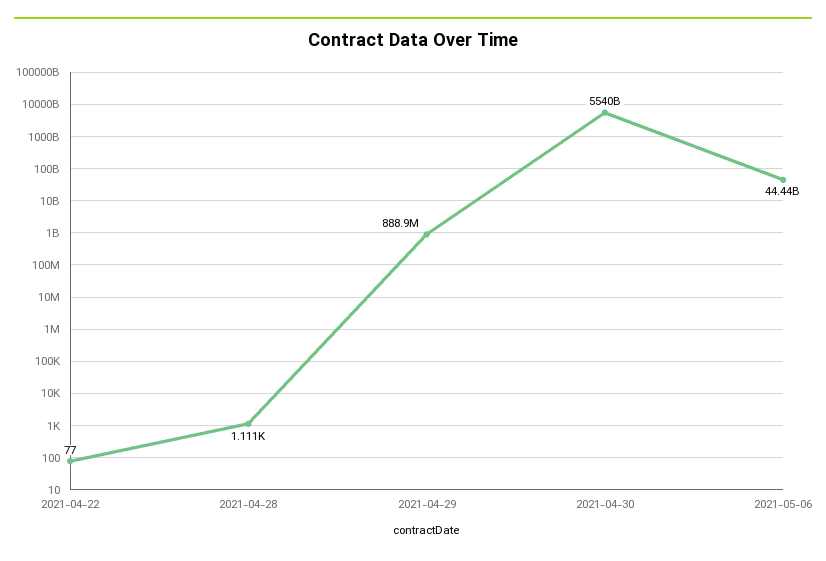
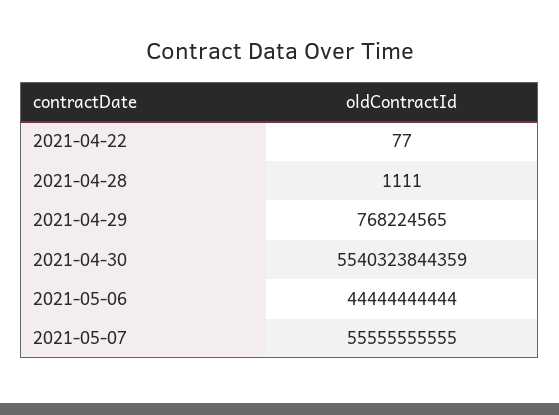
2021-04-29: 888900000 -> 768224565
2021-05-07: none -> 55555555555

